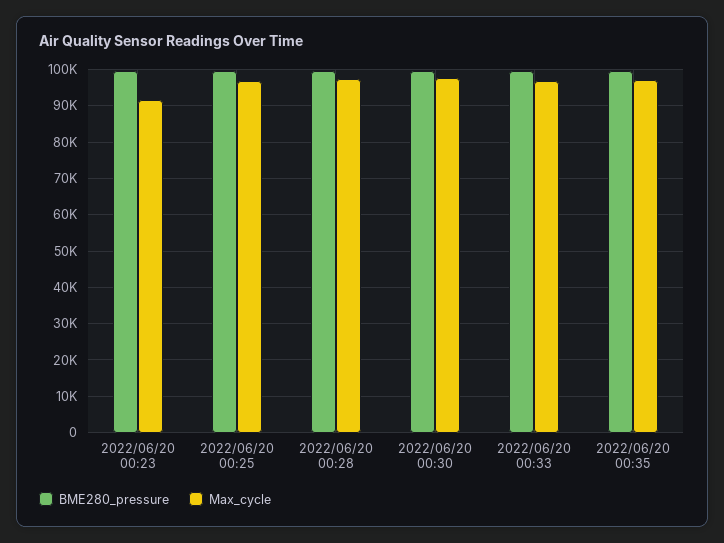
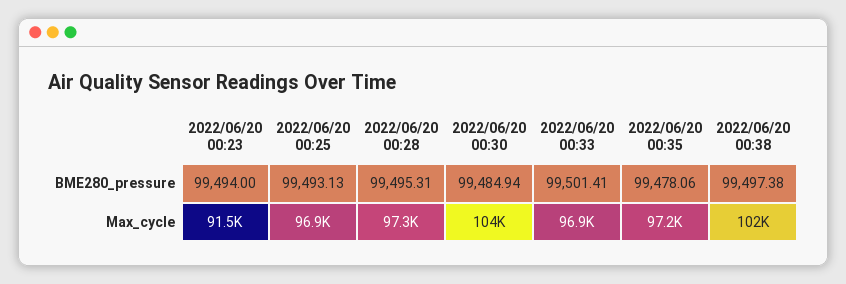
Max_cycle, 2022/06/20 00:30: 98000 -> 104000
BME280_pressure, 2022/06/20 00:38: none -> 99497.38
Max_cycle, 2022/06/20 00:38: none -> 102000

